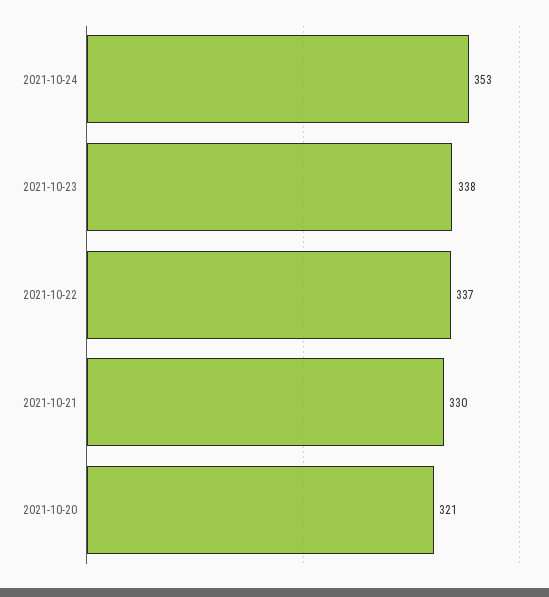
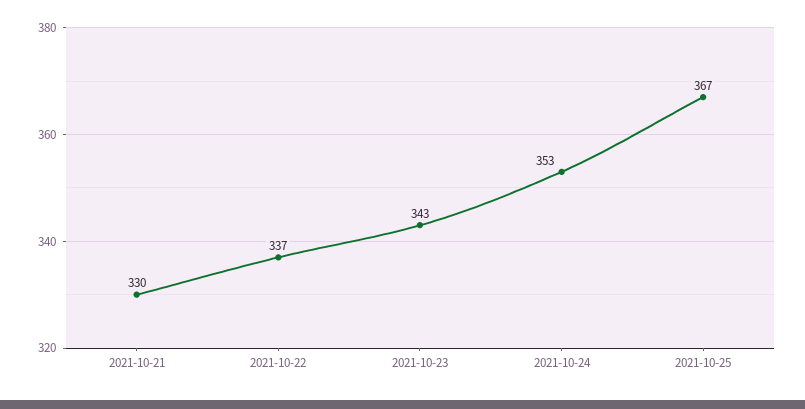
2021-10-23: 338 -> 343
2021-10-20: 321 -> none
2021-10-25: none -> 367

